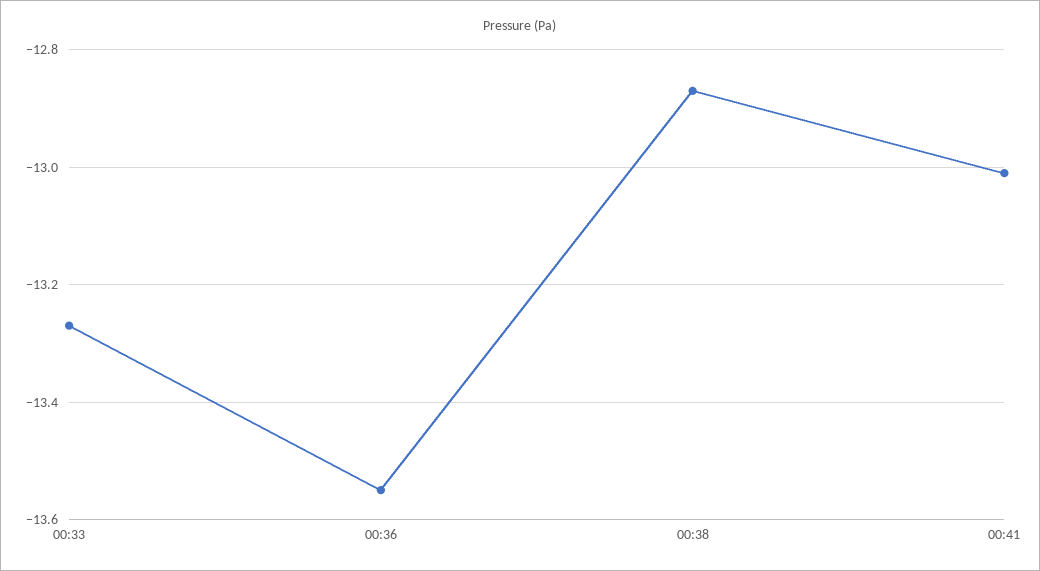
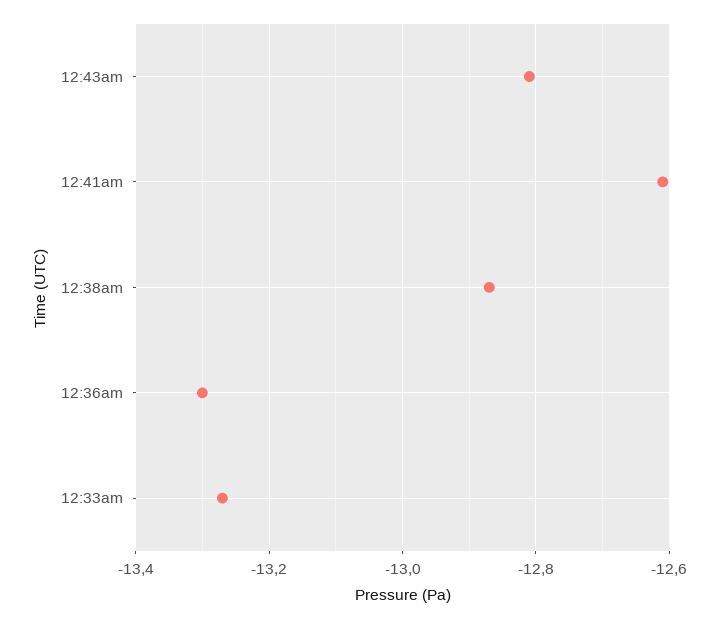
00:36: -13.55 -> -13.3
00:41: -13 -> -12.6
12:43am: none -> -12.8

